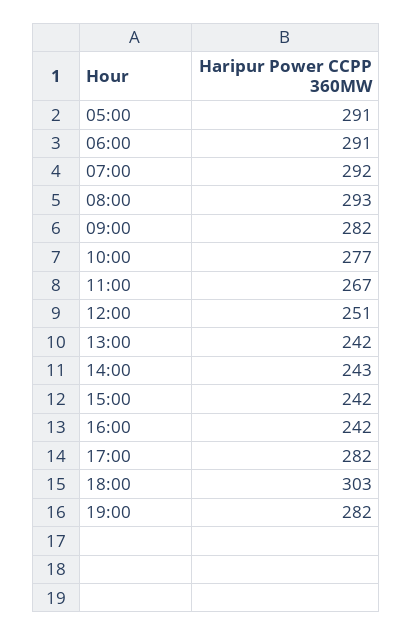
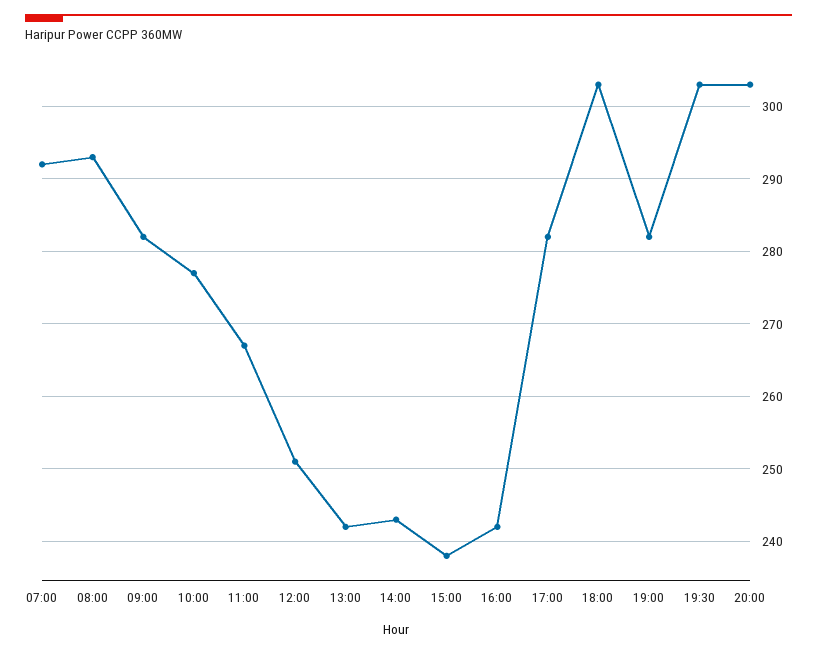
05:00: 291 -> none
06:00: 291 -> none
15:00: 242 -> 238
19:30: none -> 303
20:00: none -> 303

